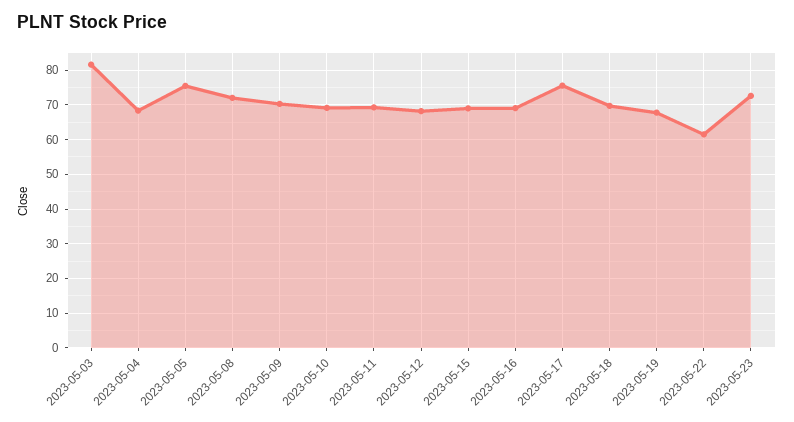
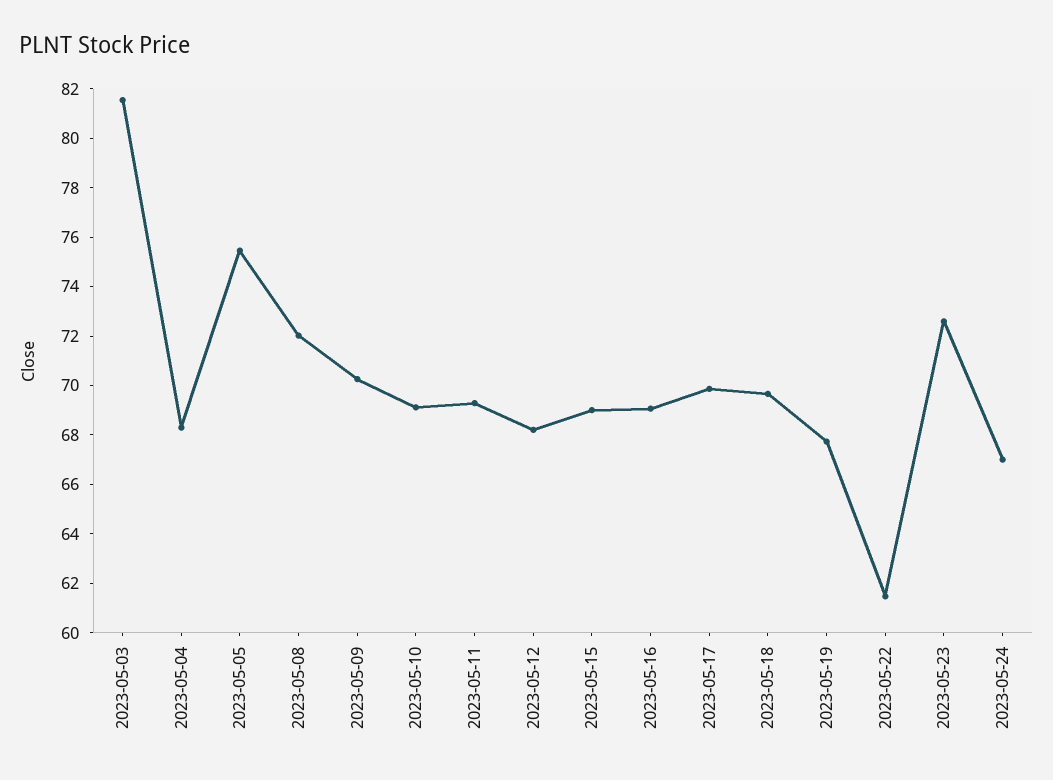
2023-05-17: 76 -> 70
2023-05-24: none -> 67

